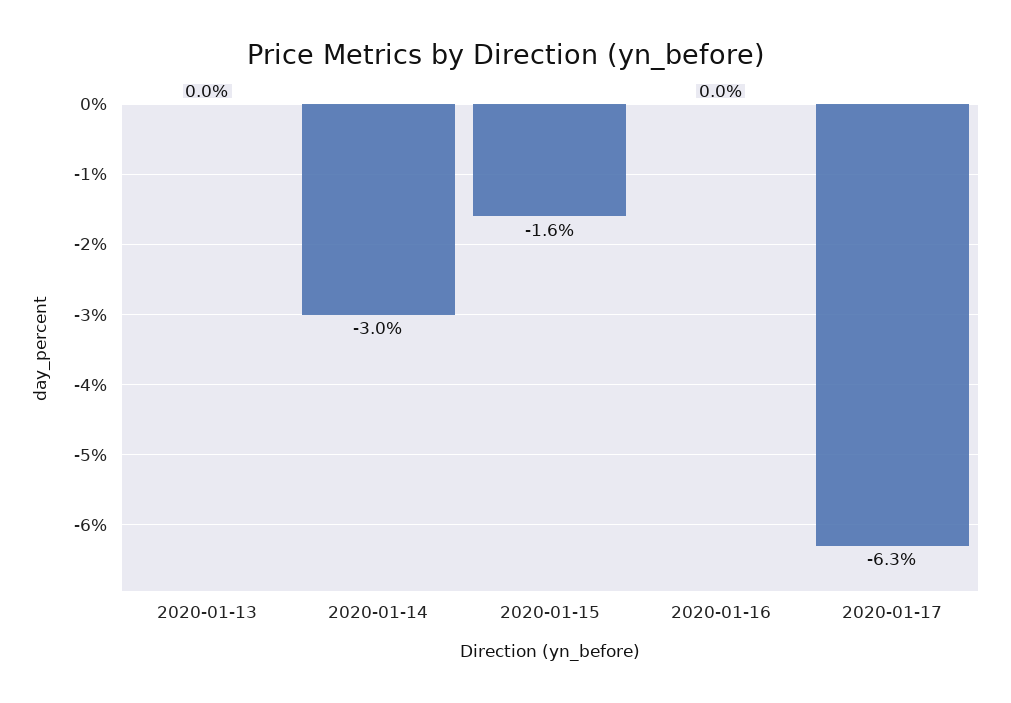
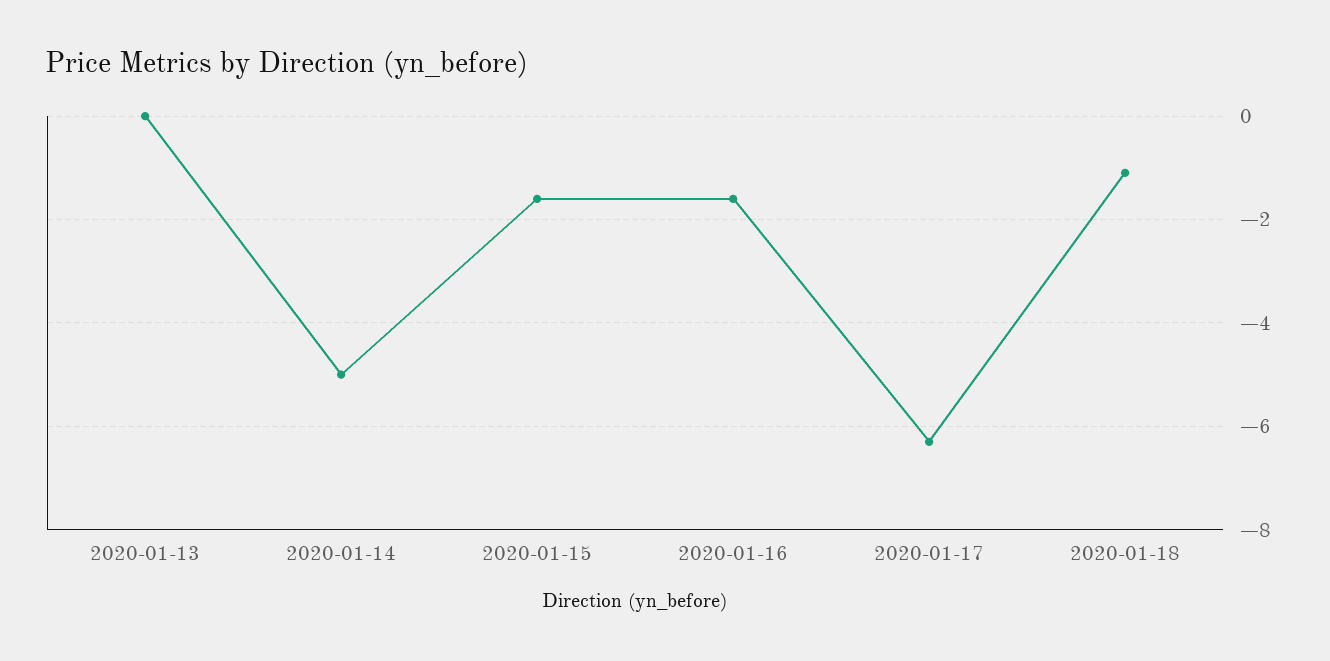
2020-01-14: -3 -> -5
2020-01-16: 0 -> -1.5
2020-01-18: none -> -1

